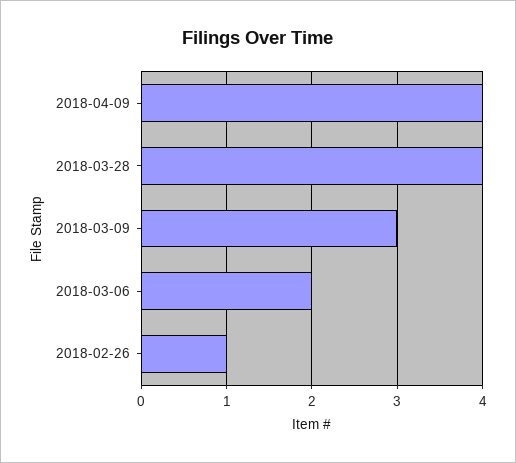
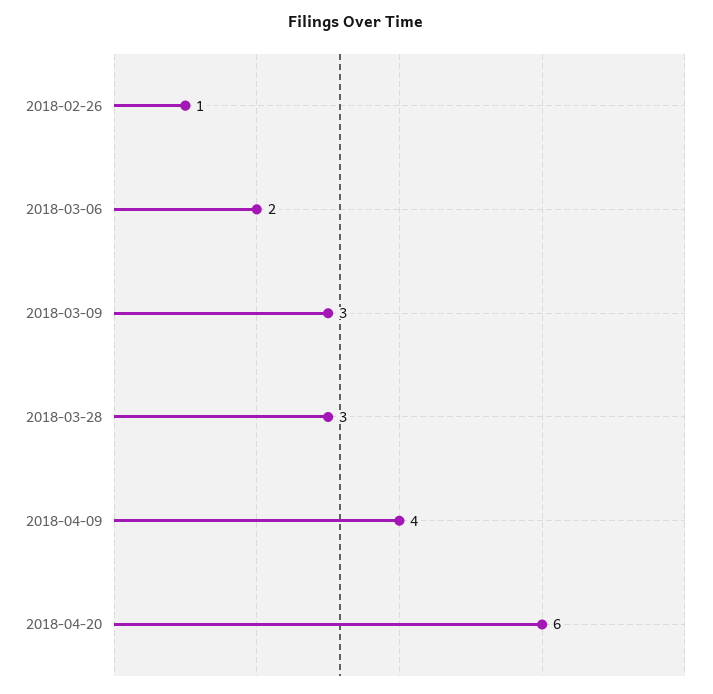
2018-03-28: 4 -> 3
2018-04-20: none -> 6

